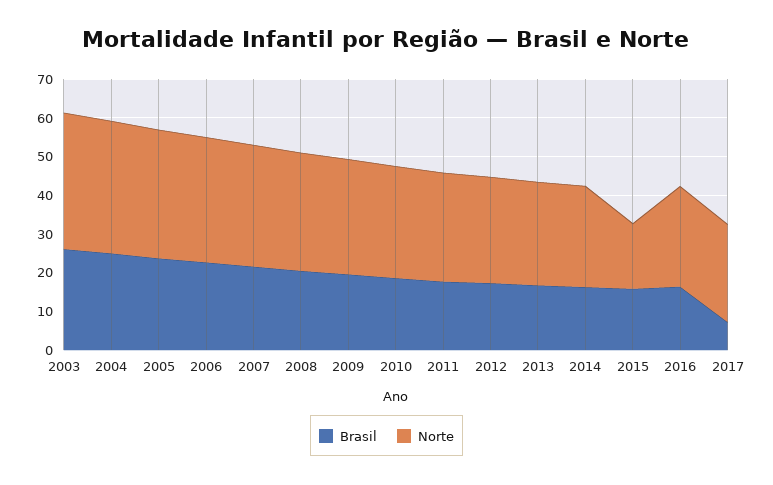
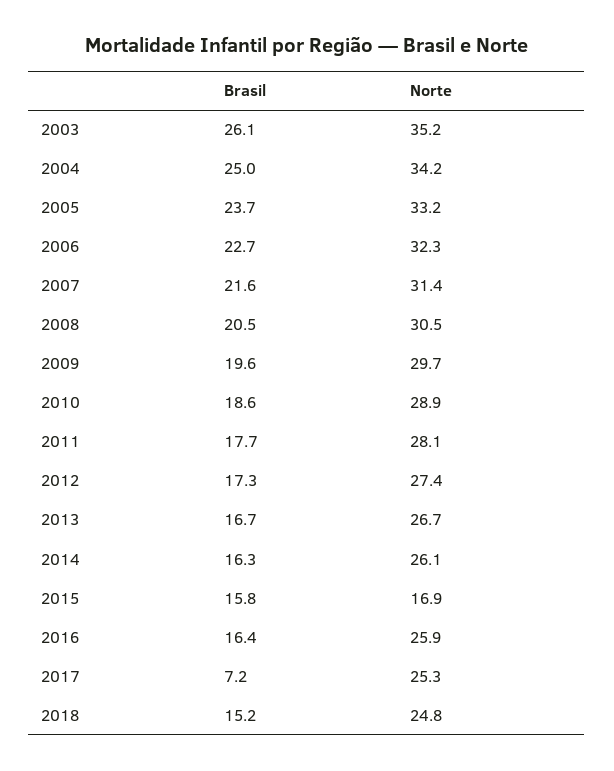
Brasil, 2018: none -> 15.2
Norte, 2018: none -> 24.8

